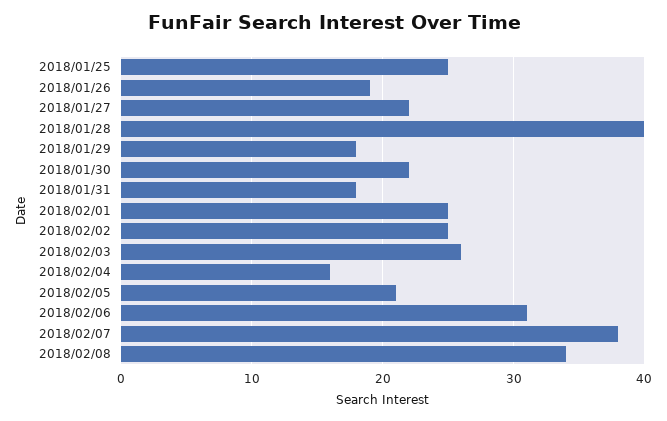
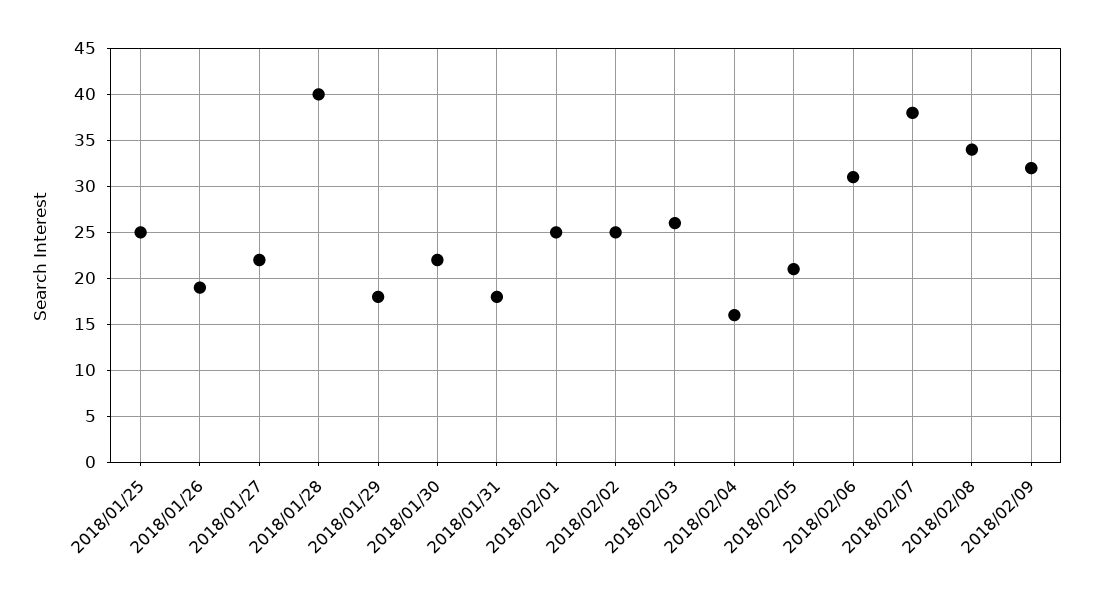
2018/02/09: none -> 32

